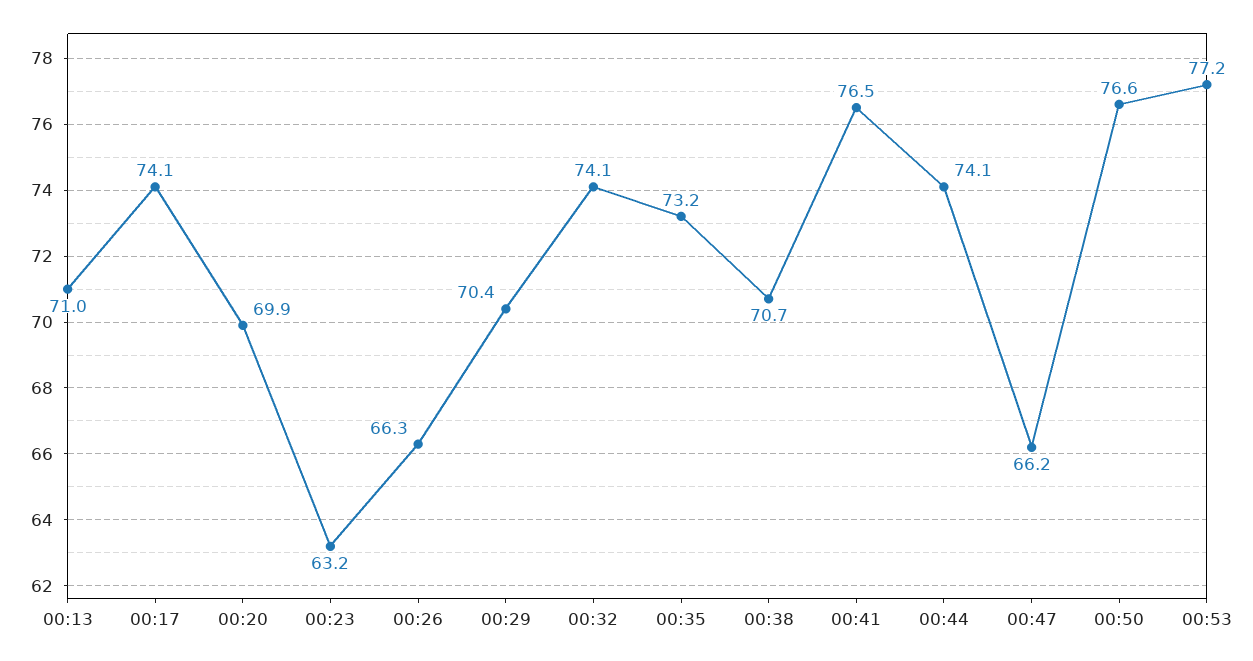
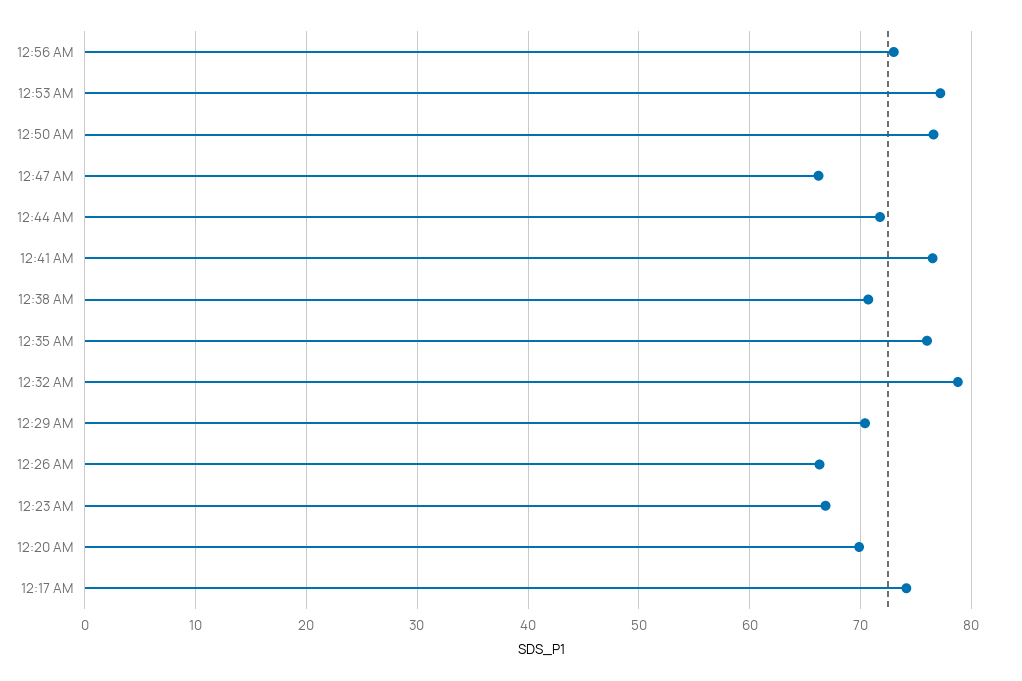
00:13: 71 -> none
00:23: 63.2 -> 67
00:32: 74.1 -> 79
00:35: 73.2 -> 76
00:44: 74.1 -> 72
12:56 AM: none -> 73

